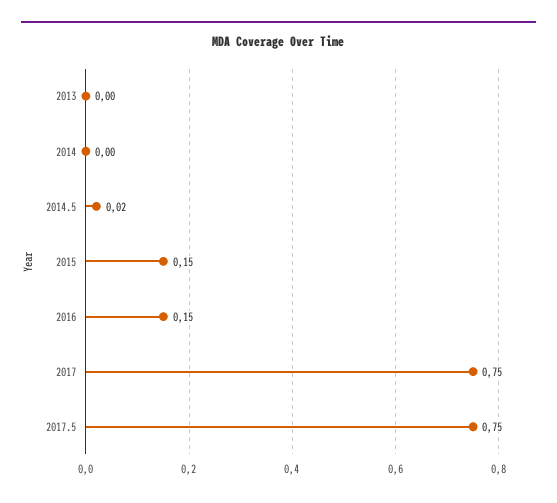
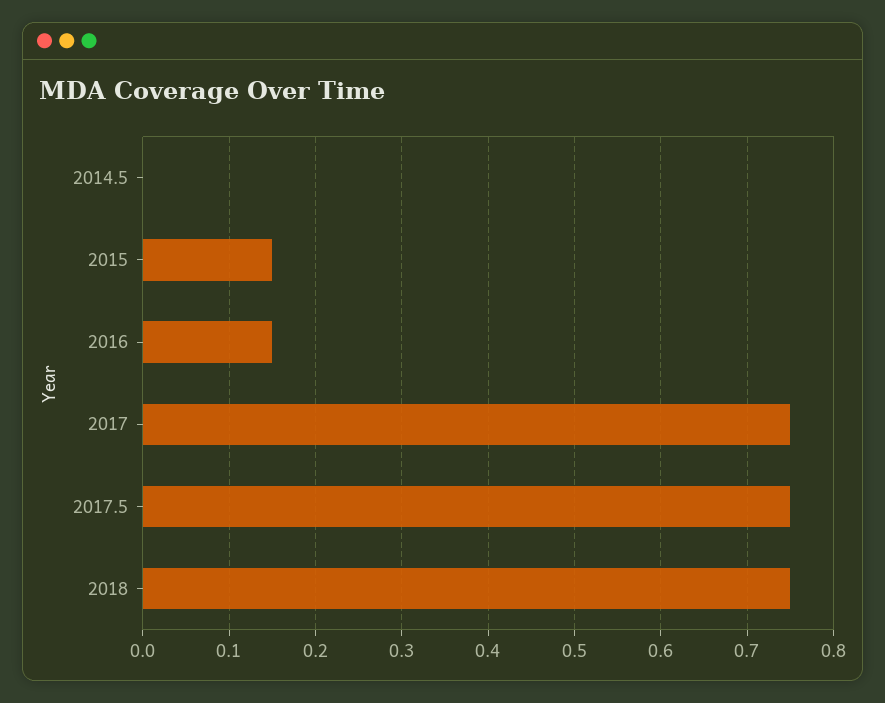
2013: 0 -> none
2014: 0 -> none
2014.5: 0.02 -> 0
2018: none -> 0.75

